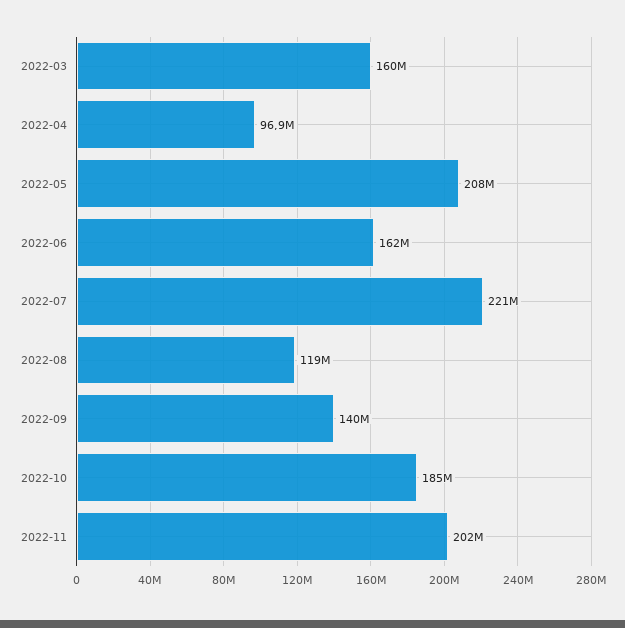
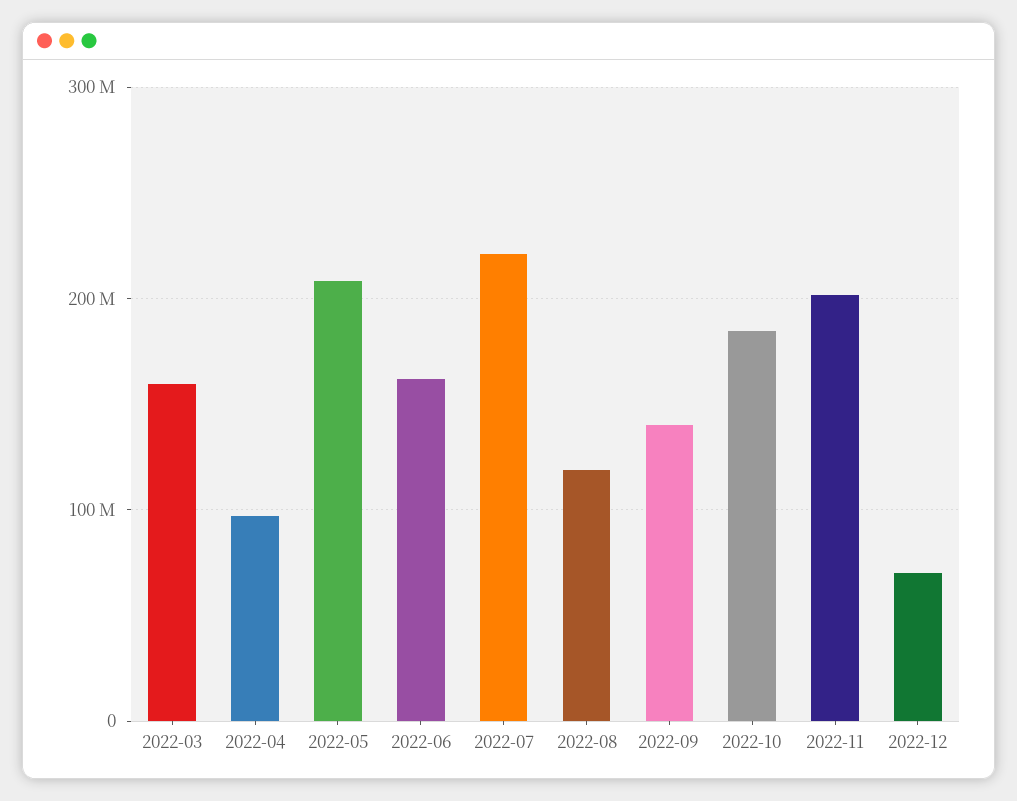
2022-12: none -> 70000000

